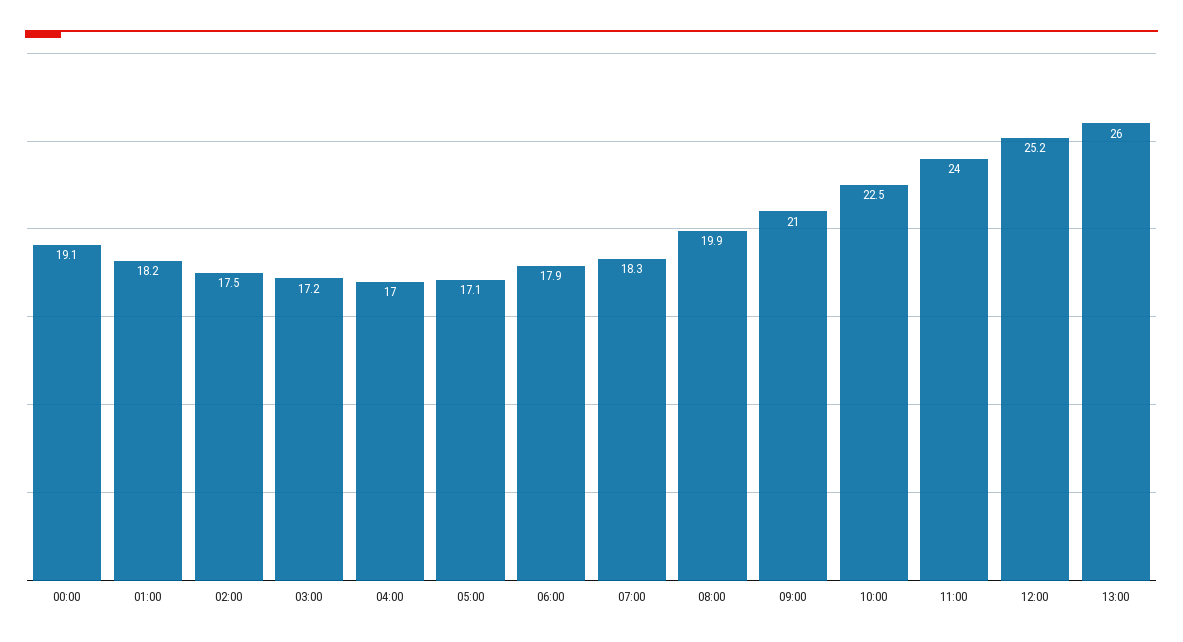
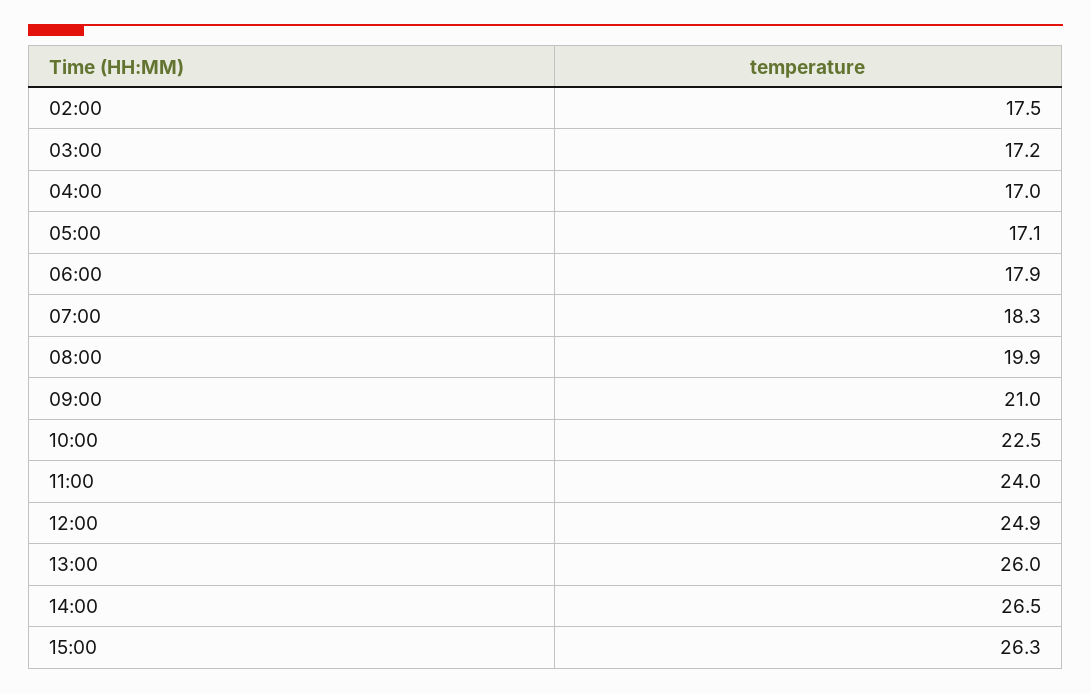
00:00: 19.1 -> none
01:00: 18.2 -> none
12:00: 25.2 -> 24.9
14:00: none -> 26.5
15:00: none -> 26.3

